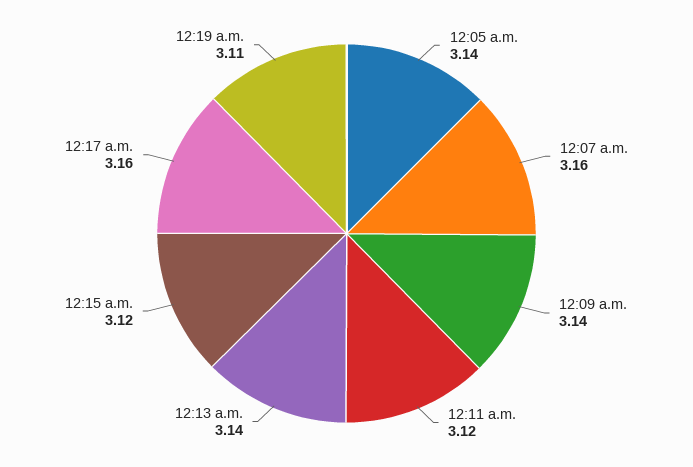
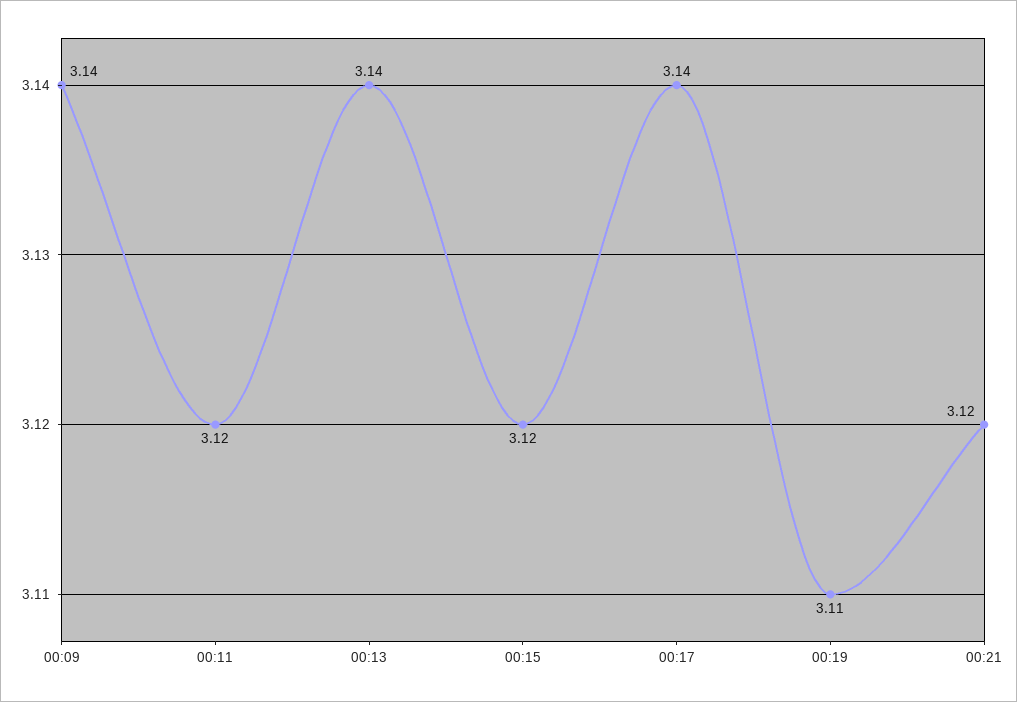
12:05 a.m.: 3.14 -> none
12:07 a.m.: 3.16 -> none
12:17 a.m.: 3.16 -> 3.14
00:21: none -> 3.12

